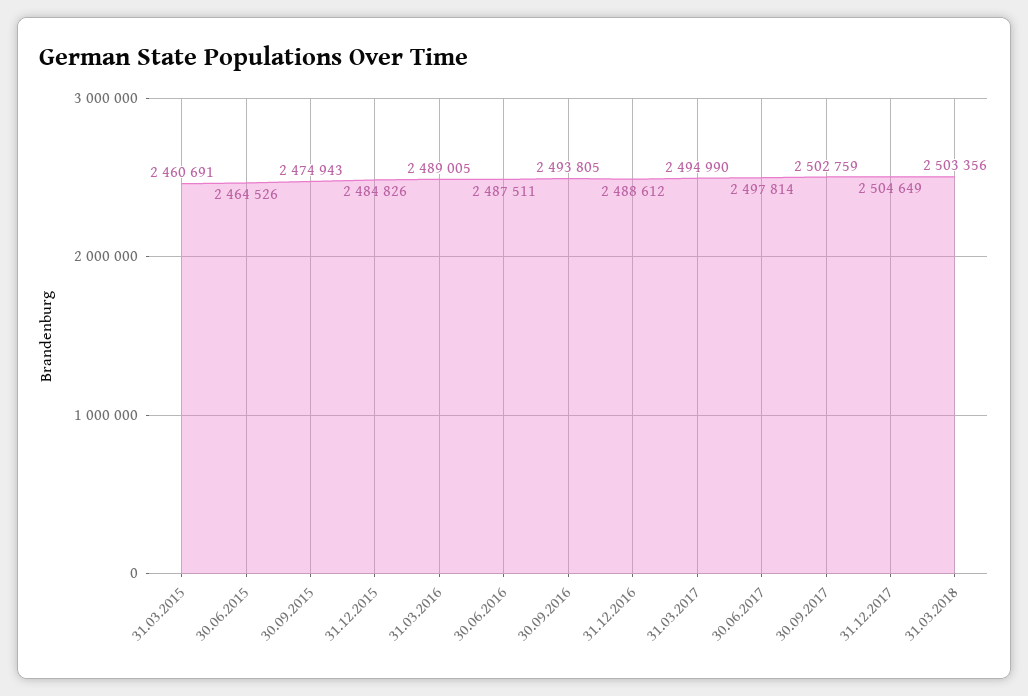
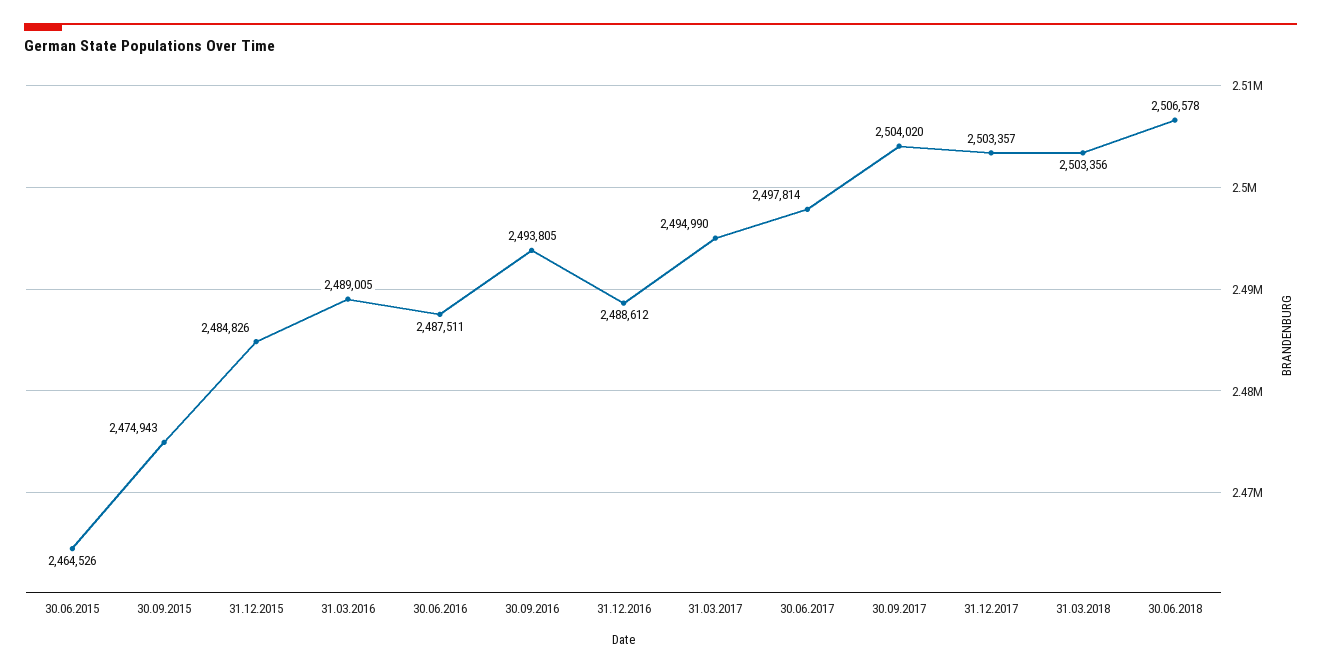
31.03.2015: 2460691 -> none
30.09.2017: 2502759 -> 2504020
31.12.2017: 2504649 -> 2503357
30.06.2018: none -> 2506578

